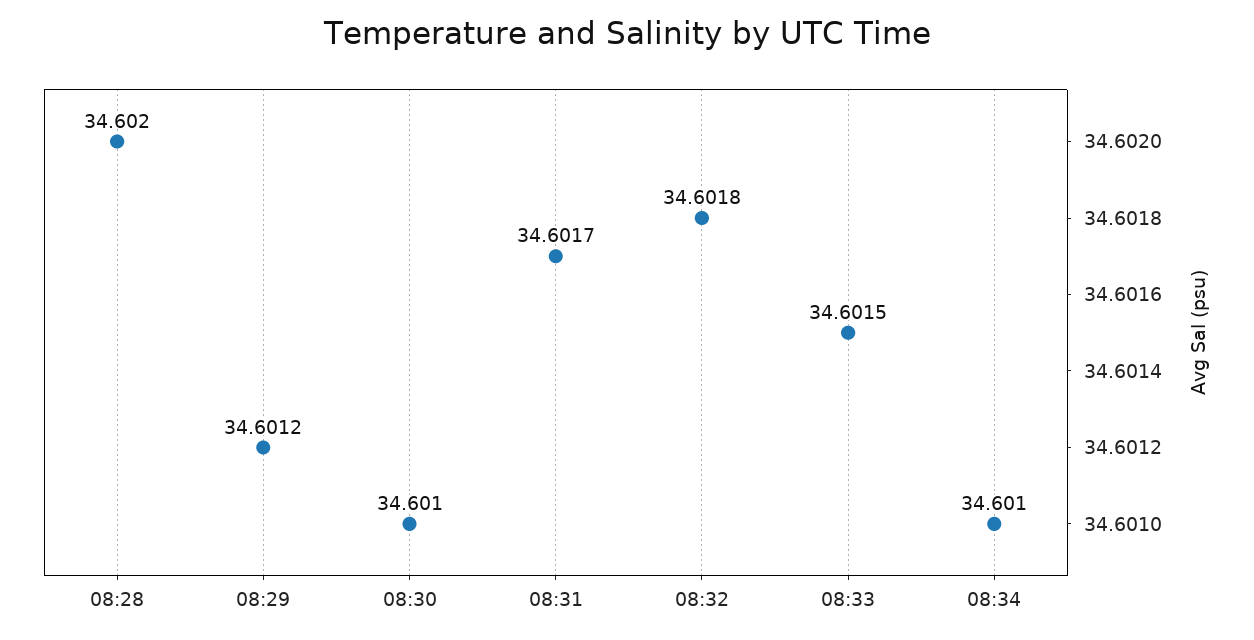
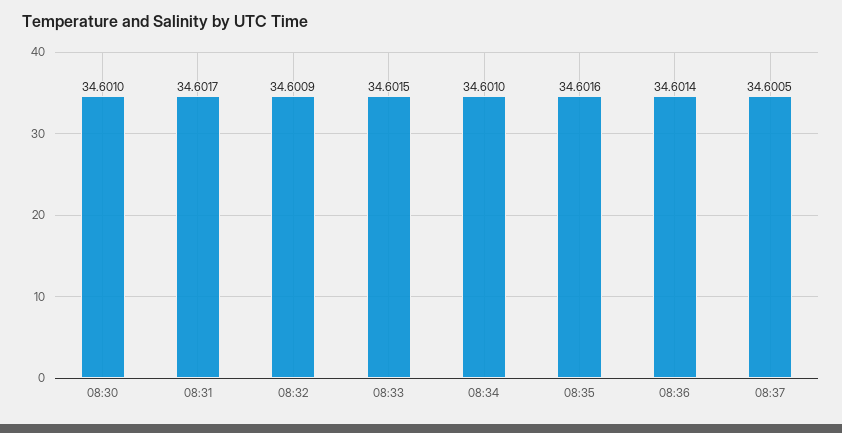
08:28: 34.602 -> none
08:29: 34.6012 -> none
08:32: 34.6018 -> 34.6009
08:35: none -> 34.6016
08:36: none -> 34.6014
08:37: none -> 34.6005

